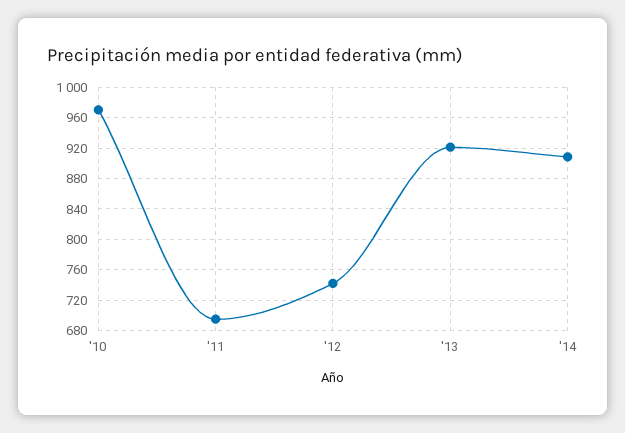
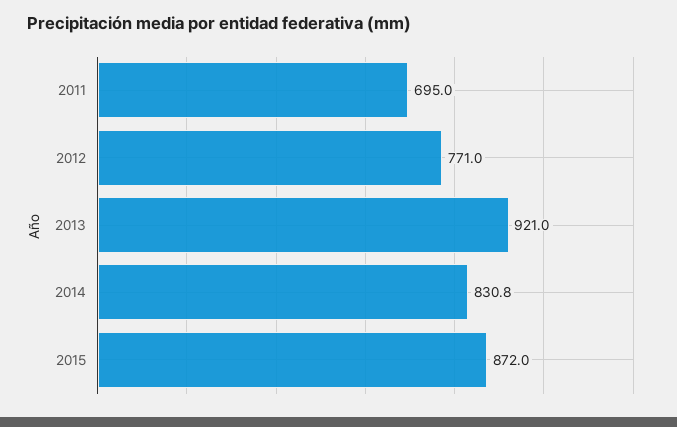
'10: 970 -> none
'12: 740 -> 771
'14: 910 -> 830.8
2015: none -> 872

